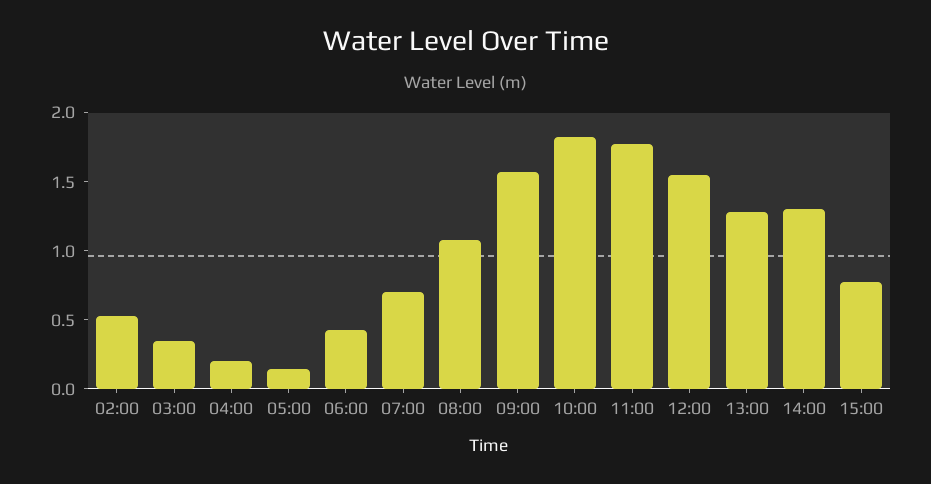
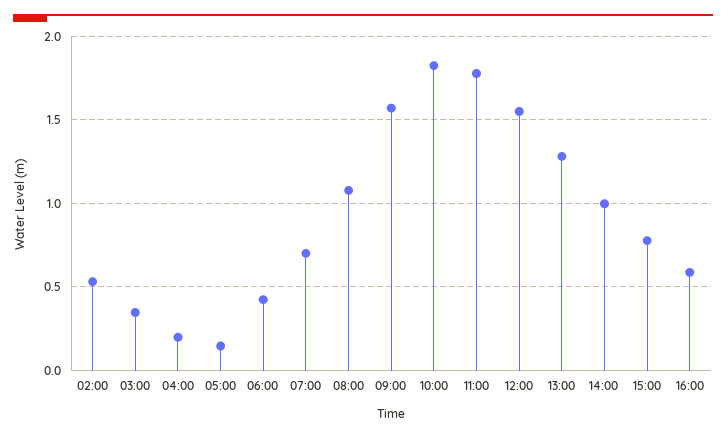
14:00: 1.3 -> 1
16:00: none -> 0.6

